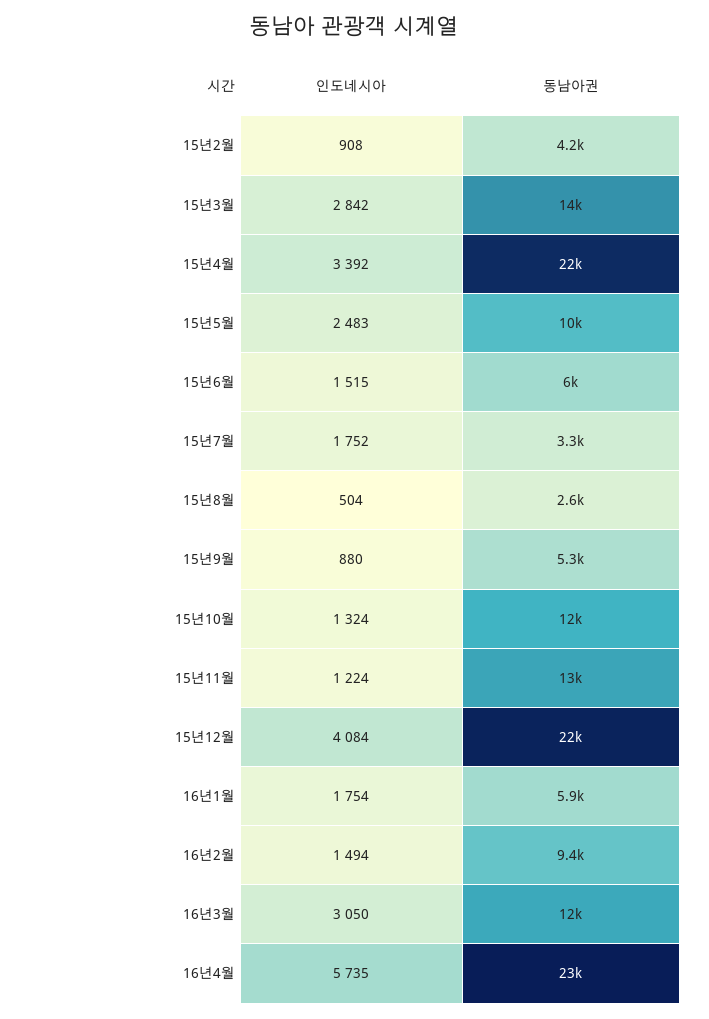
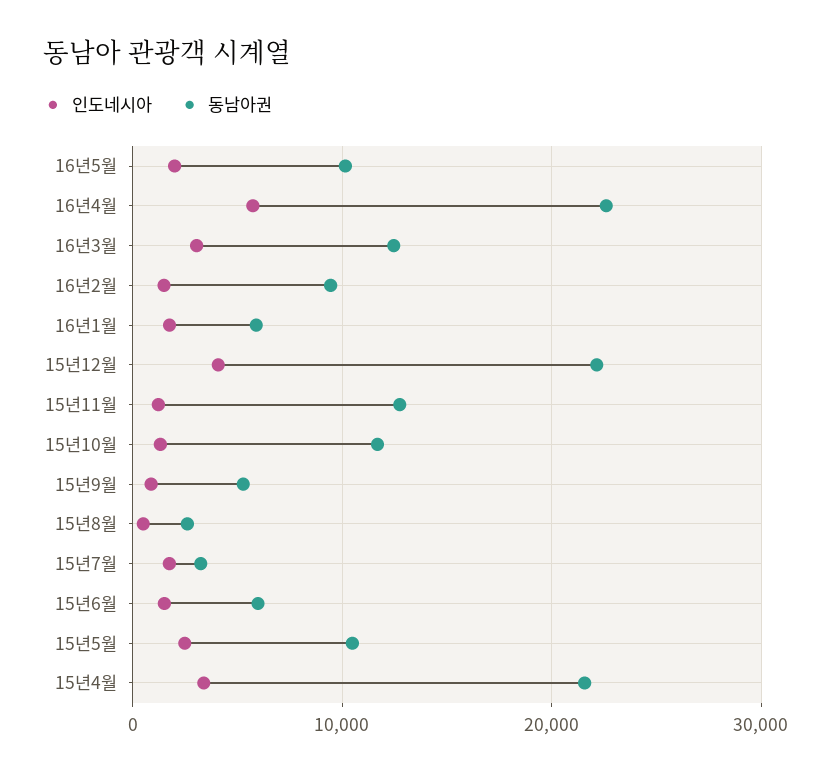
인도네시아, 15년2월: 908 -> none
동남아권, 15년2월: 4200 -> none
인도네시아, 15년3월: 2842 -> none
동남아권, 15년3월: 14000 -> none
인도네시아, 16년5월: none -> 2000
동남아권, 16년5월: none -> 10000

